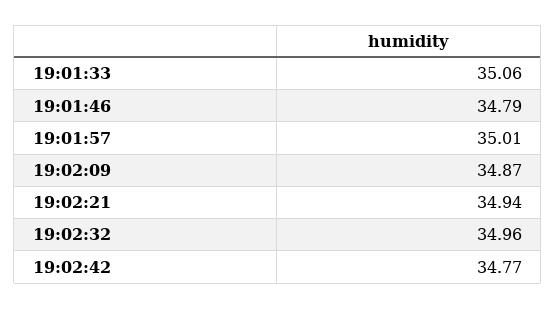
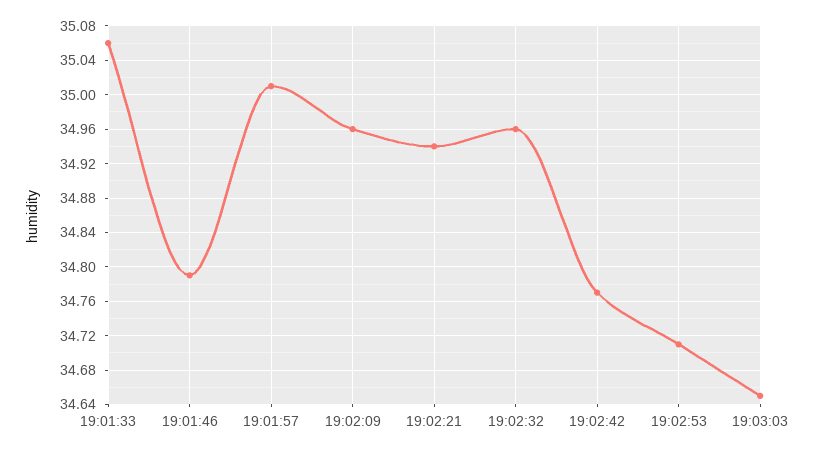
19:02:09: 34.87 -> 34.96
19:02:53: none -> 34.71
19:03:03: none -> 34.65

